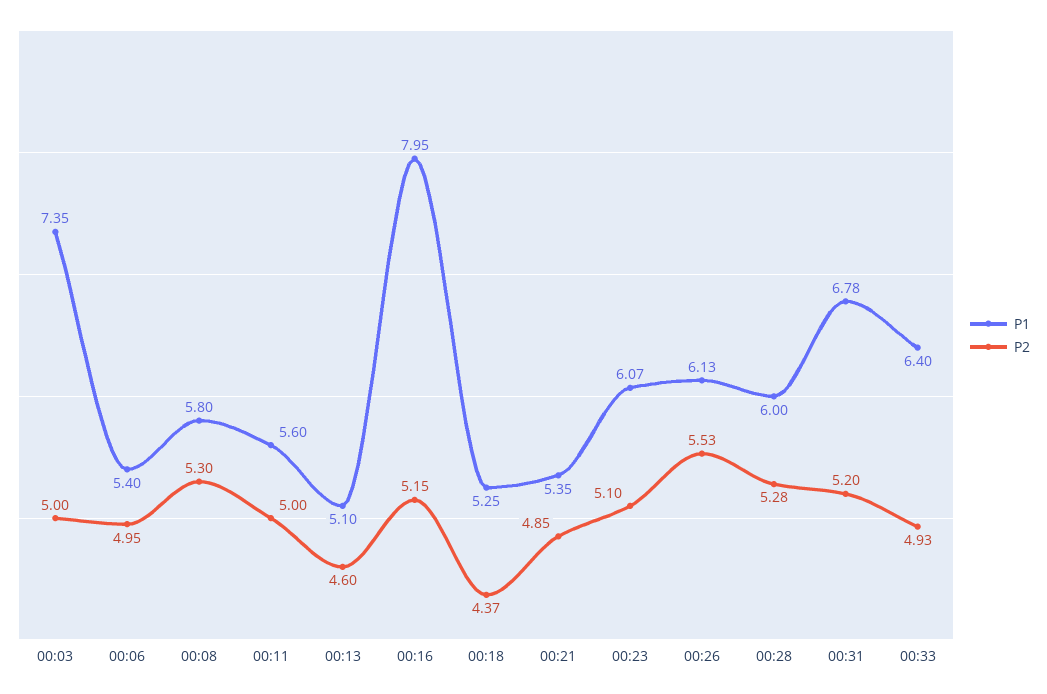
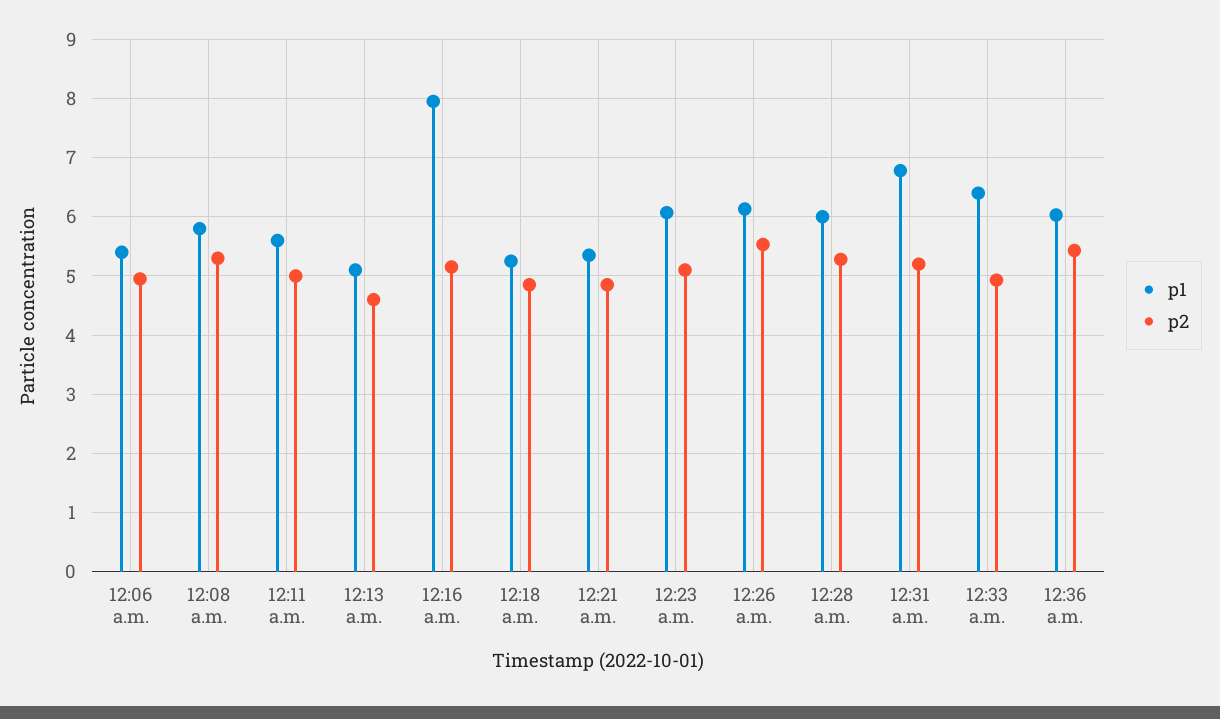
P1, 00:03: 7.35 -> none
P2, 00:03: 5 -> none
P2, 00:18: 4.37 -> 4.8
P1, 12:36 a.m.: none -> 6
P2, 12:36 a.m.: none -> 5.4

